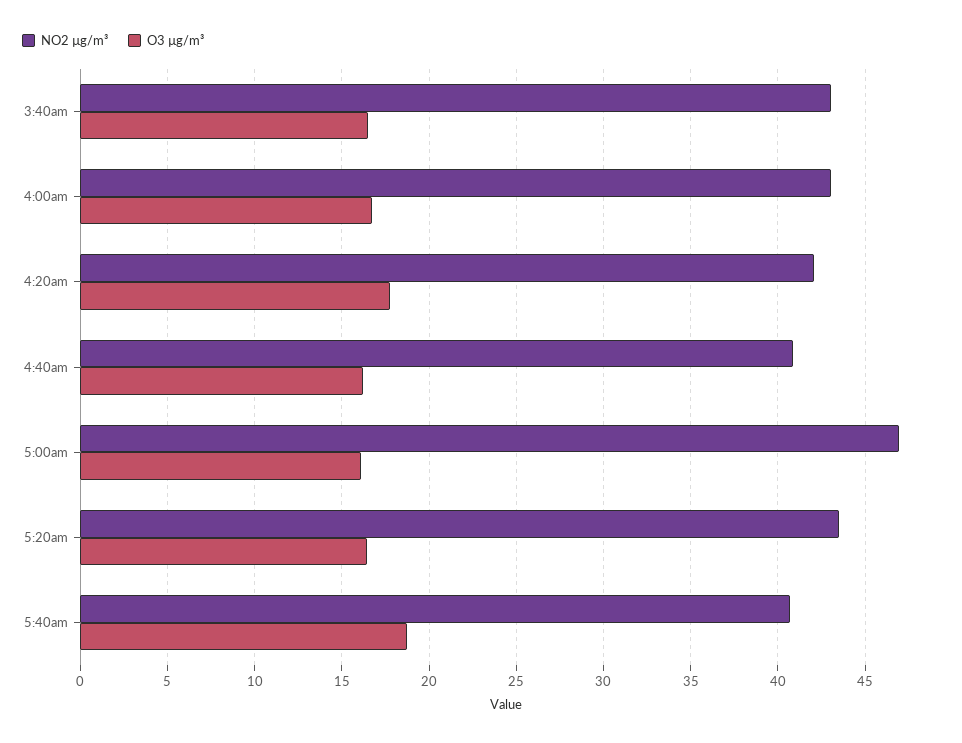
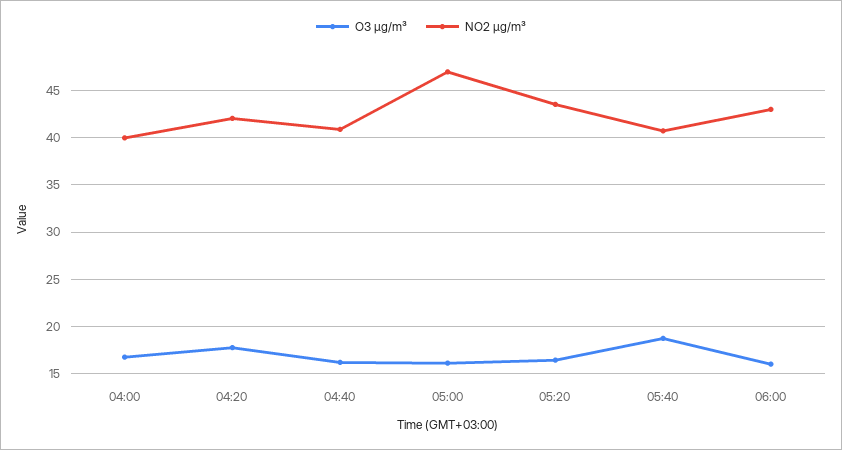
NO2 µg/m³, 3:40am: 43 -> none
O3 µg/m³, 3:40am: 16.5 -> none
NO2 µg/m³, 4:00am: 43 -> 40
O3 µg/m³, 06:00: none -> 16
NO2 µg/m³, 06:00: none -> 43

